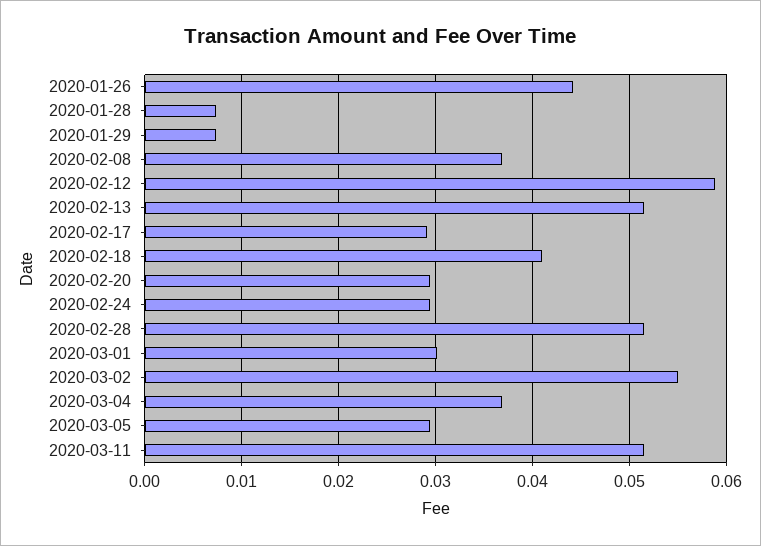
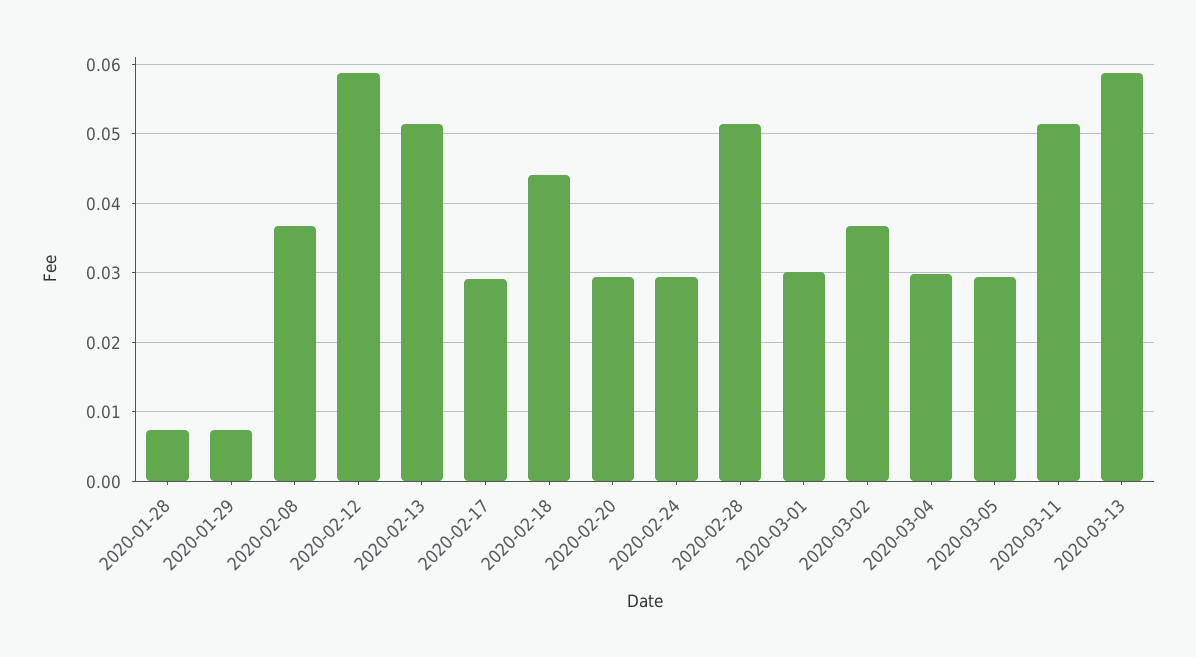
2020-01-26: 0.044 -> none
2020-02-18: 0.041 -> 0.044
2020-03-02: 0.055 -> 0.037
2020-03-04: 0.037 -> 0.03
2020-03-13: none -> 0.059

